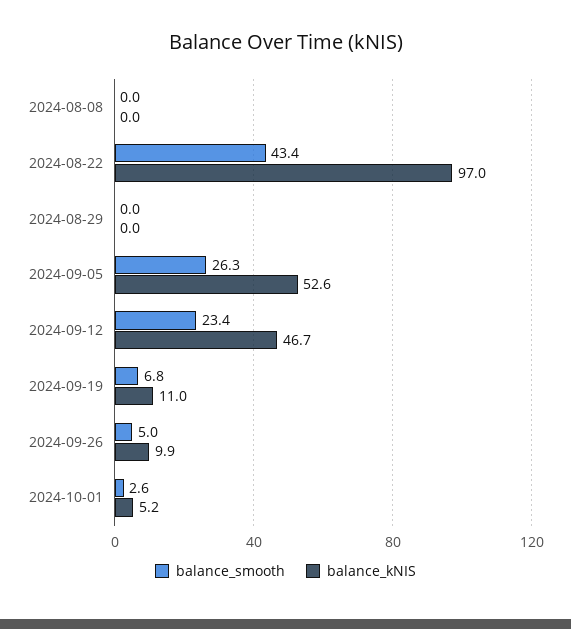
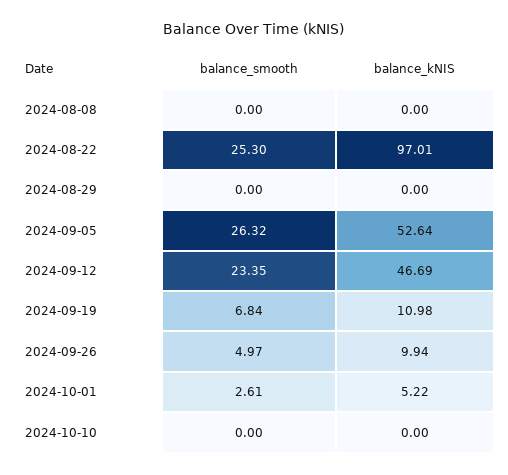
balance_smooth, 2024-08-22: 43.4 -> 25.3
balance_smooth, 2024-10-10: none -> 0
balance_kNIS, 2024-10-10: none -> 0

